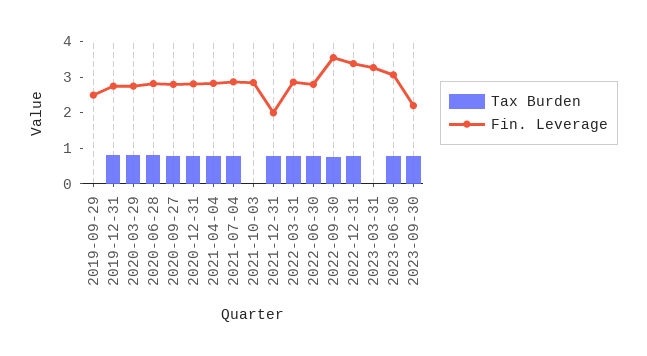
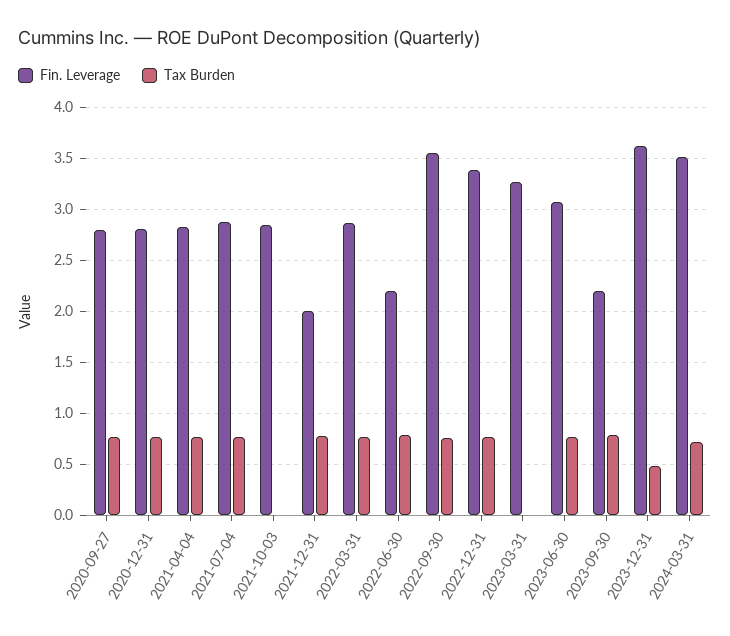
Tax Burden, 2019-09-29: 0 -> none
Fin. Leverage, 2019-09-29: 2.5 -> none
Tax Burden, 2019-12-31: 0.75 -> none
Fin. Leverage, 2019-12-31: 2.75 -> none
Tax Burden, 2020-03-29: 0.75 -> none
Fin. Leverage, 2020-03-29: 2.75 -> none
Tax Burden, 2020-06-28: 0.75 -> none
Fin. Leverage, 2020-06-28: 2.75 -> none
Fin. Leverage, 2022-06-30: 2.75 -> 2.2
Fin. Leverage, 2023-12-31: none -> 3.6
Tax Burden, 2023-12-31: none -> 0.5
Fin. Leverage, 2024-03-31: none -> 3.5
Tax Burden, 2024-03-31: none -> 0.7

